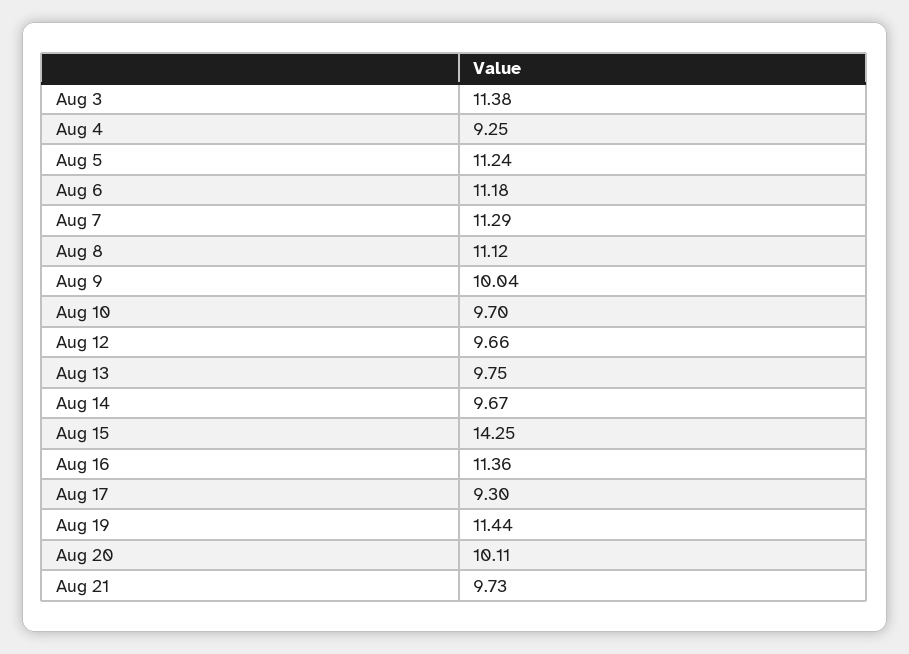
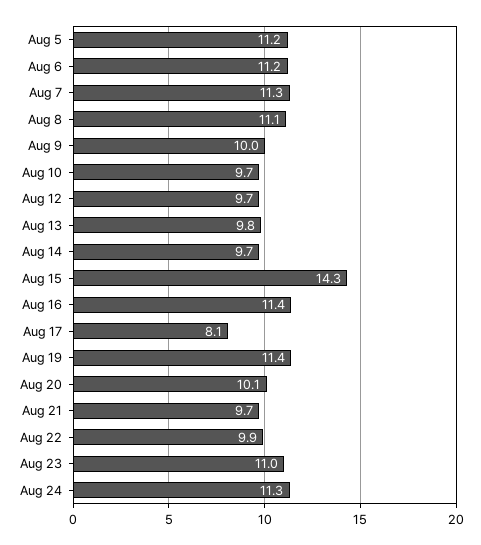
Aug 3: 11.38 -> none
Aug 4: 9.25 -> none
Aug 17: 9.3 -> 8.1
Aug 22: none -> 9.9
Aug 23: none -> 11
Aug 24: none -> 11.3

